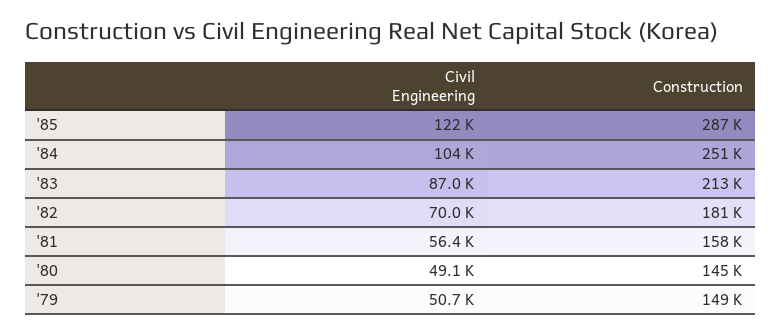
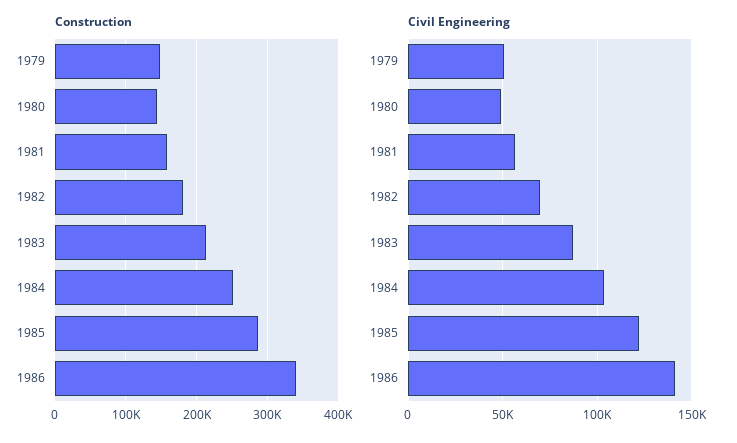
Construction, 1986: none -> 340000
Civil Engineering, 1986: none -> 140000

